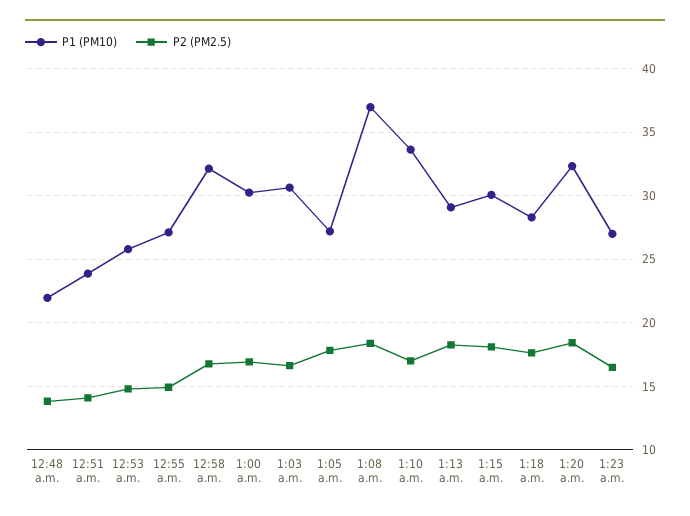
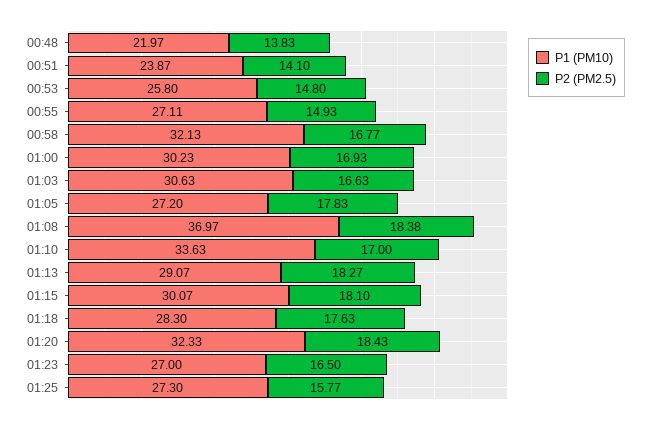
P1 (PM10), 01:25: none -> 27.3
P2 (PM2.5), 01:25: none -> 15.77

